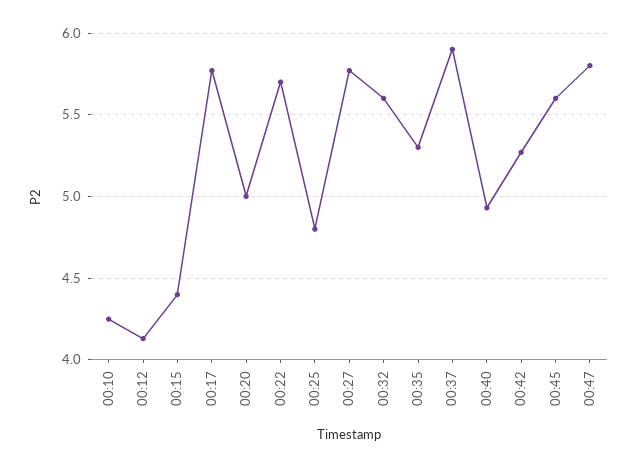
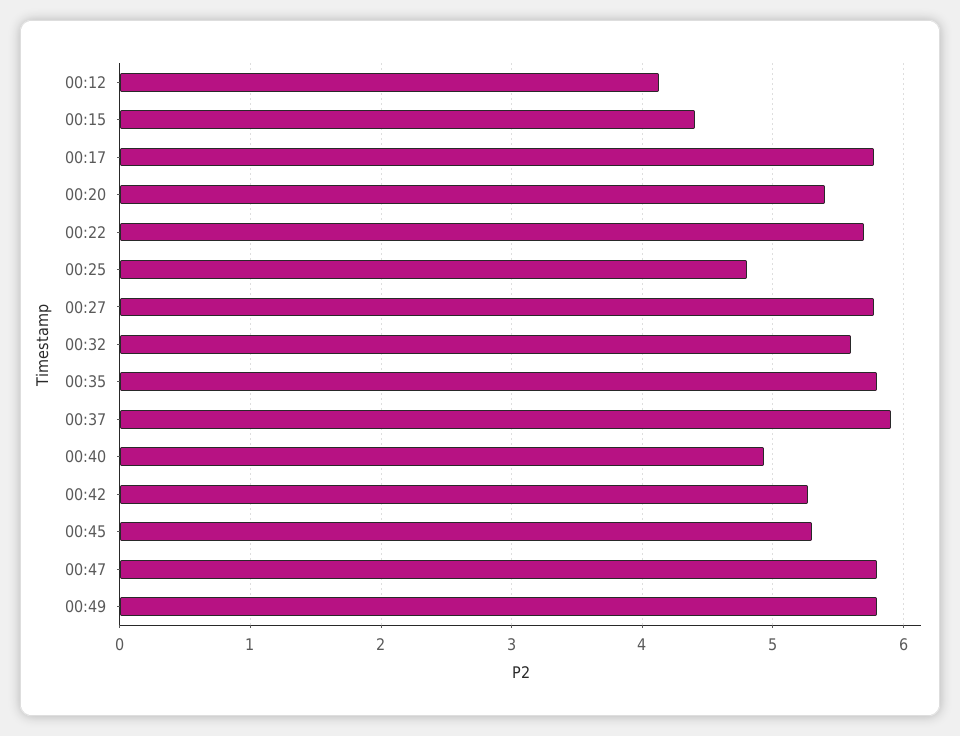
00:10: 4.25 -> none
00:20: 5 -> 5.4
00:35: 5.3 -> 5.8
00:45: 5.6 -> 5.3
00:49: none -> 5.8

